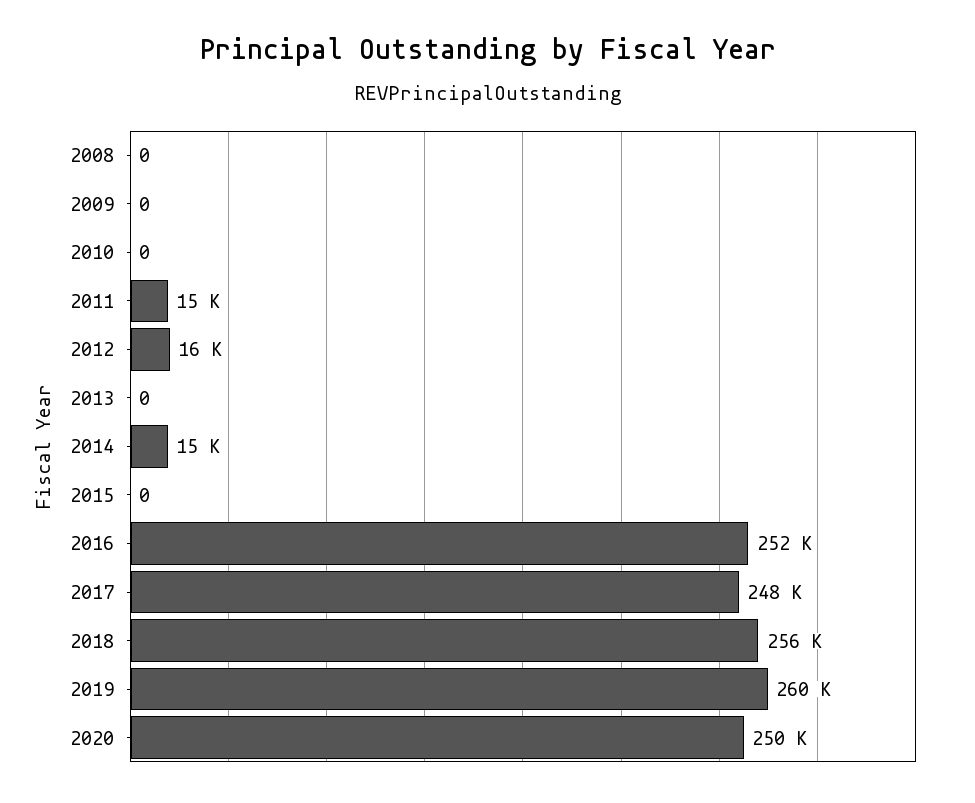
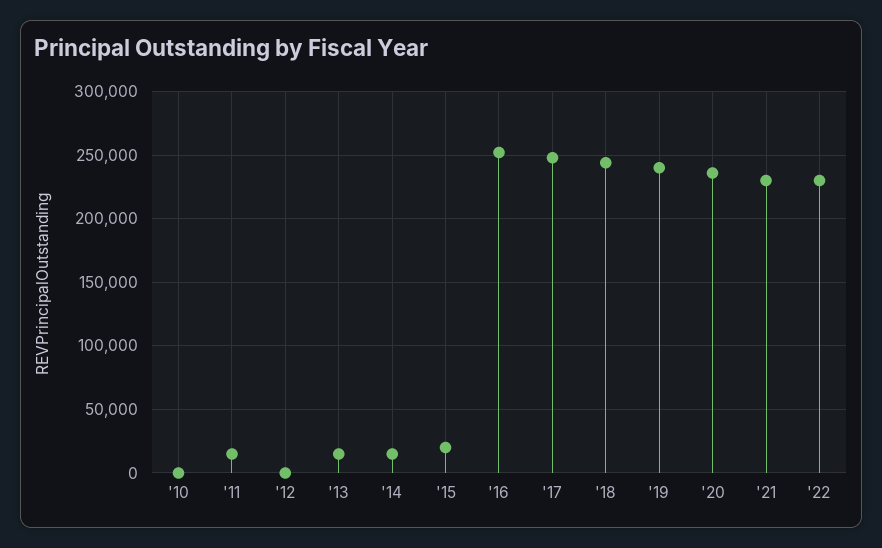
2008: 0 -> none
2009: 0 -> none
2012: 16000 -> 0
2013: 0 -> 15000
2015: 0 -> 20000
2018: 256000 -> 245000
2019: 260000 -> 240000
2020: 250000 -> 235000
'21: none -> 230000
'22: none -> 230000

